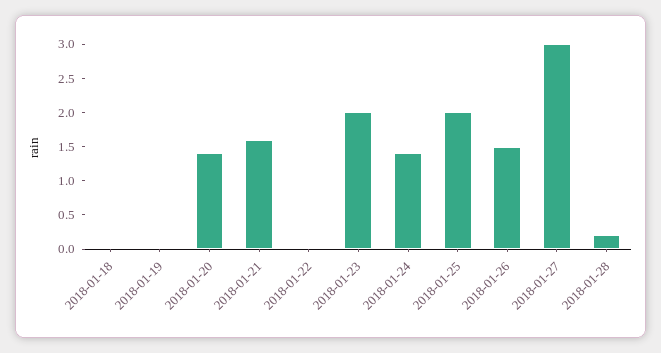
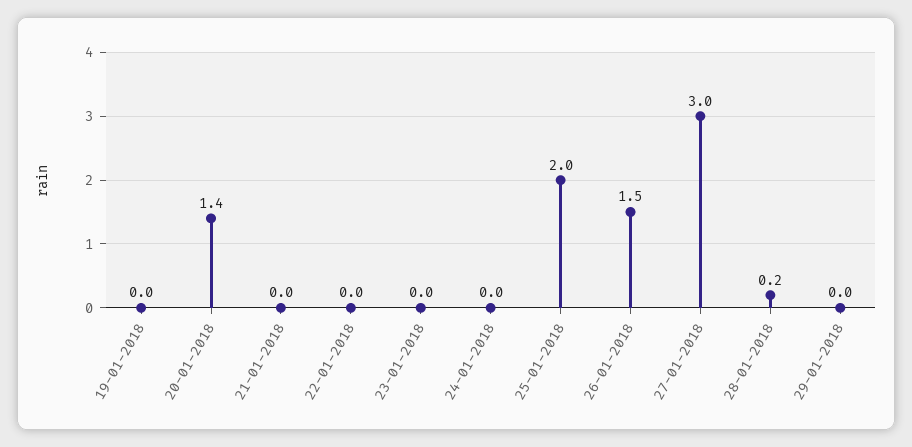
2018-01-18: 0 -> none
2018-01-21: 1.5 -> 0
2018-01-23: 2 -> 0
2018-01-24: 1.5 -> 0
29-01-2018: none -> 0

